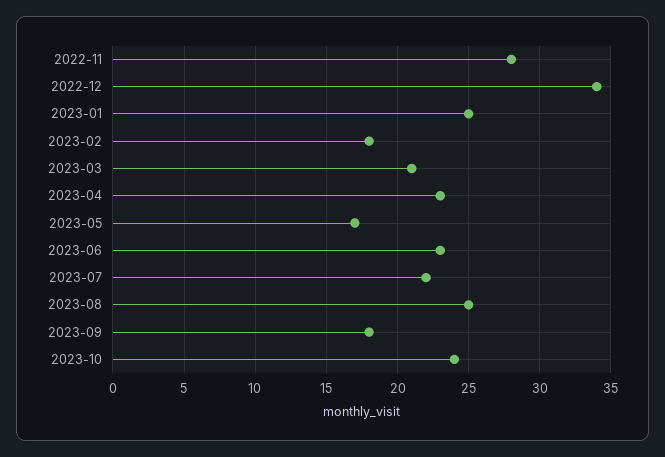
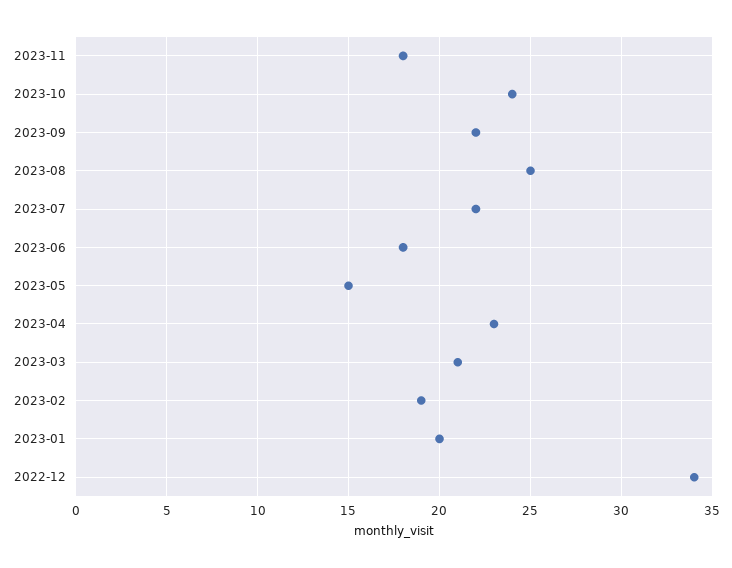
2022-11: 28 -> none
2023-01: 25 -> 20
2023-02: 18 -> 19
2023-05: 17 -> 15
2023-06: 23 -> 18
2023-09: 18 -> 22
2023-11: none -> 18

